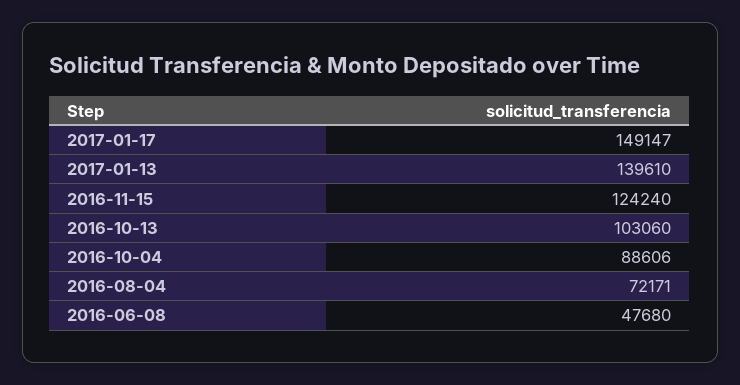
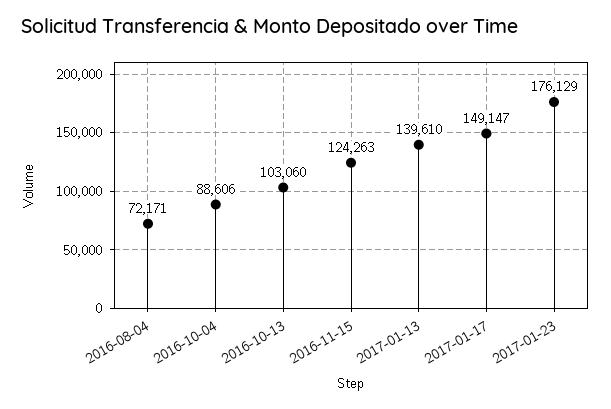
2016-11-15: 124240 -> 124263
2016-06-08: 47680 -> none
2017-01-23: none -> 176129

